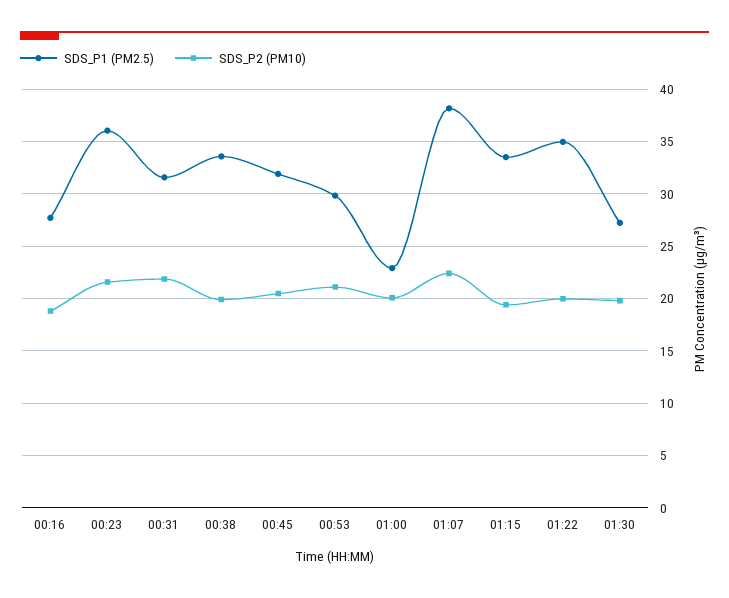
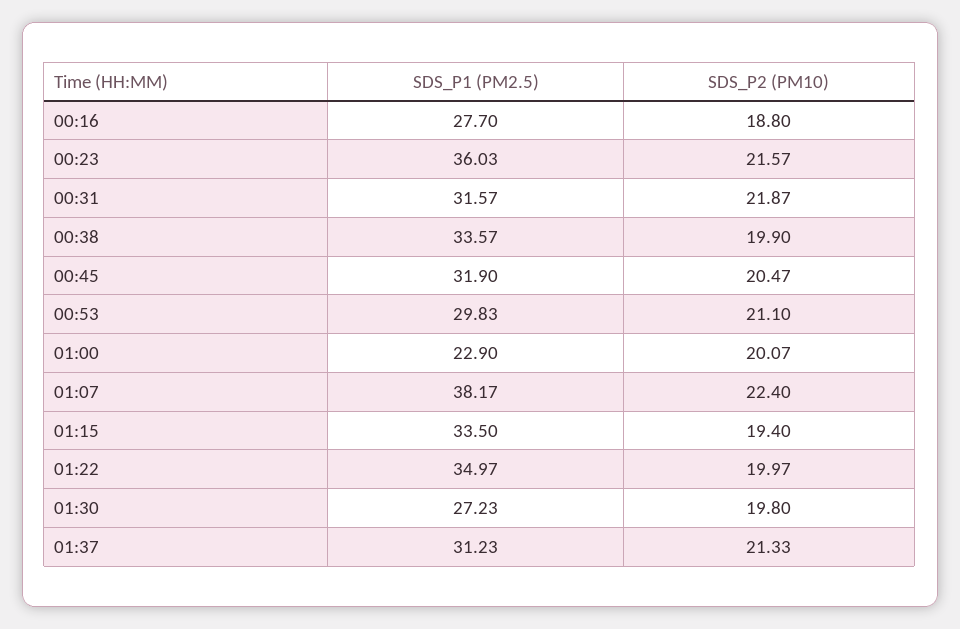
SDS_P1 (PM2.5), 01:37: none -> 31.23
SDS_P2 (PM10), 01:37: none -> 21.33

